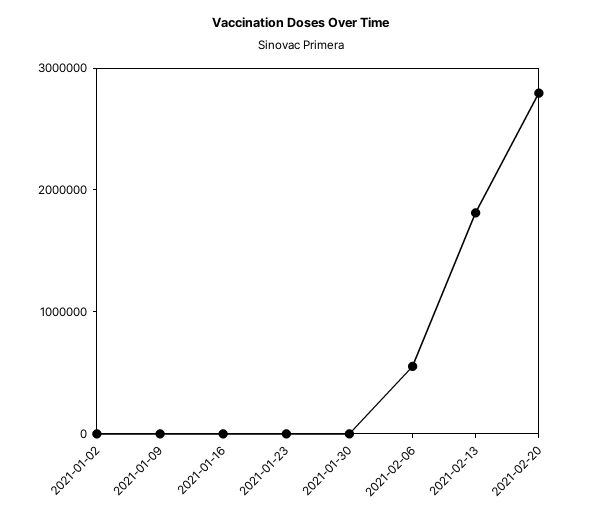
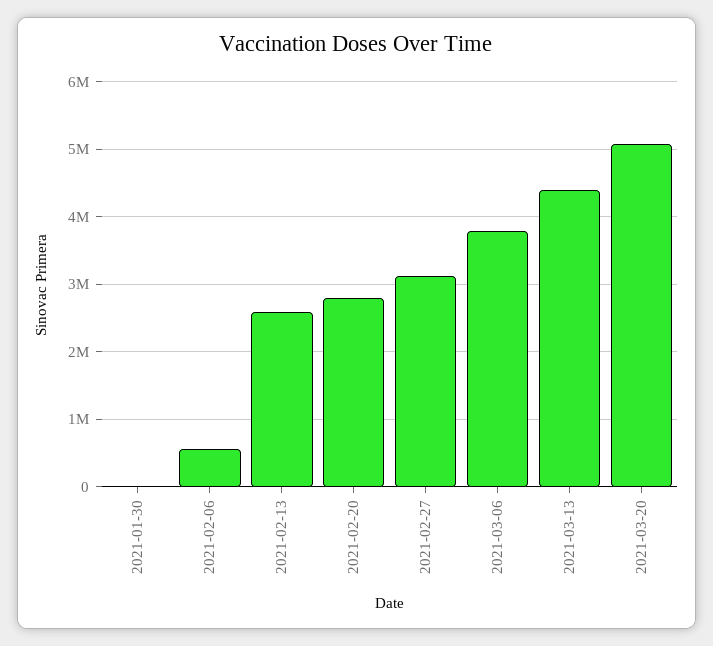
2021-01-02: 0 -> none
2021-01-09: 0 -> none
2021-01-16: 0 -> none
2021-01-23: 0 -> none
2021-02-13: 1800000 -> 2600000
2021-02-27: none -> 3100000
2021-03-06: none -> 3800000
2021-03-13: none -> 4400000
2021-03-20: none -> 5100000

